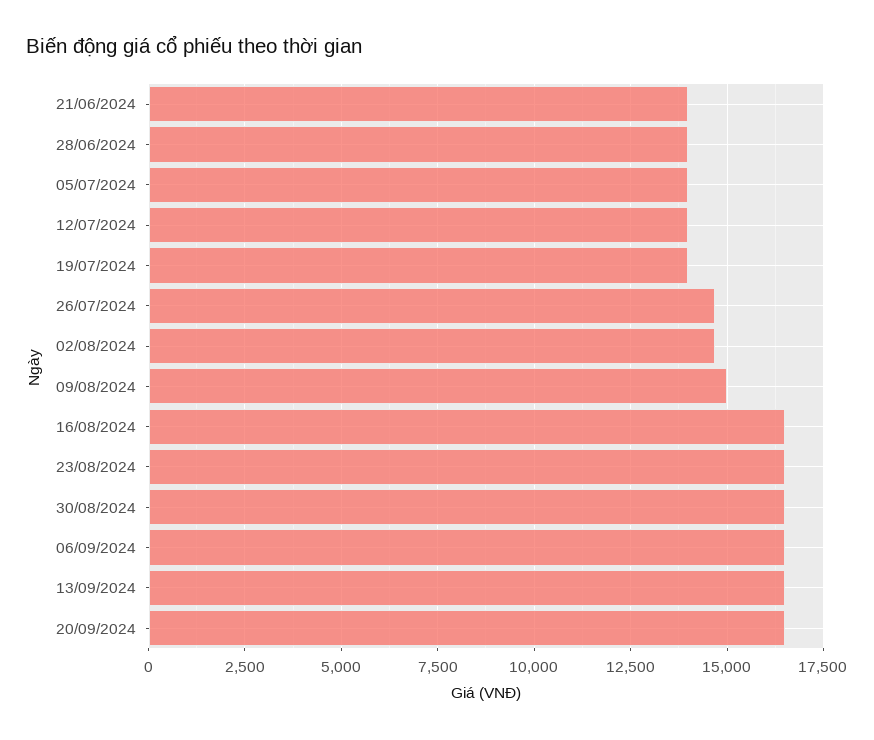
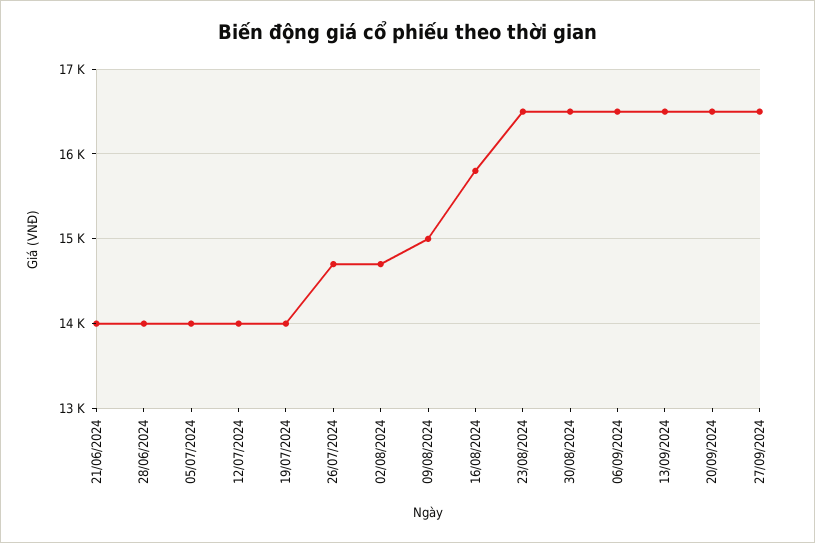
16/08/2024: 16500 -> 15800
27/09/2024: none -> 16500

